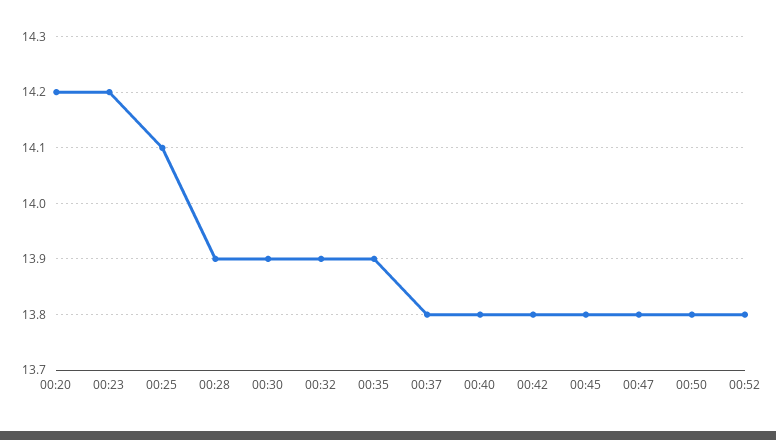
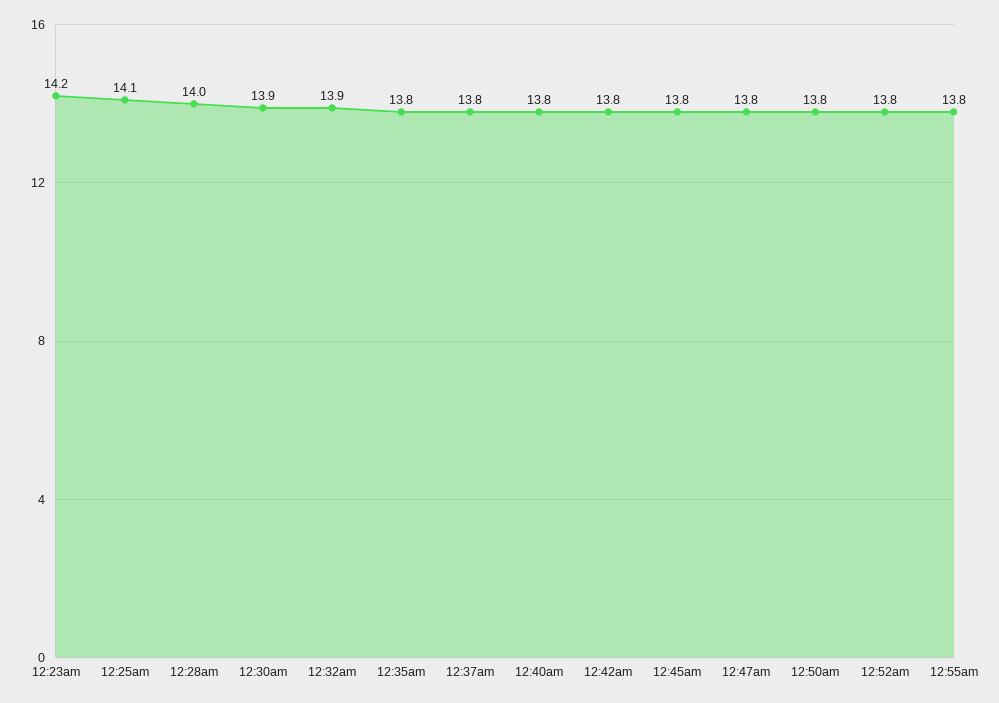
00:20: 14.2 -> none
00:28: 13.9 -> 14
00:35: 13.9 -> 13.8
12:55am: none -> 13.8

